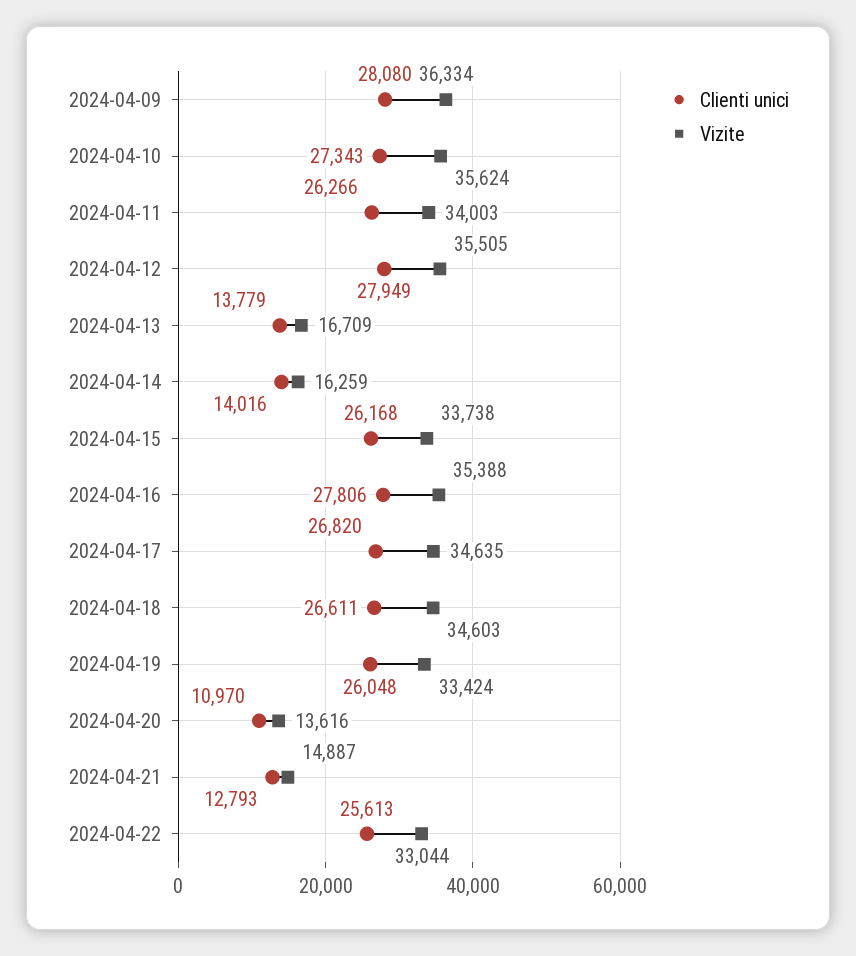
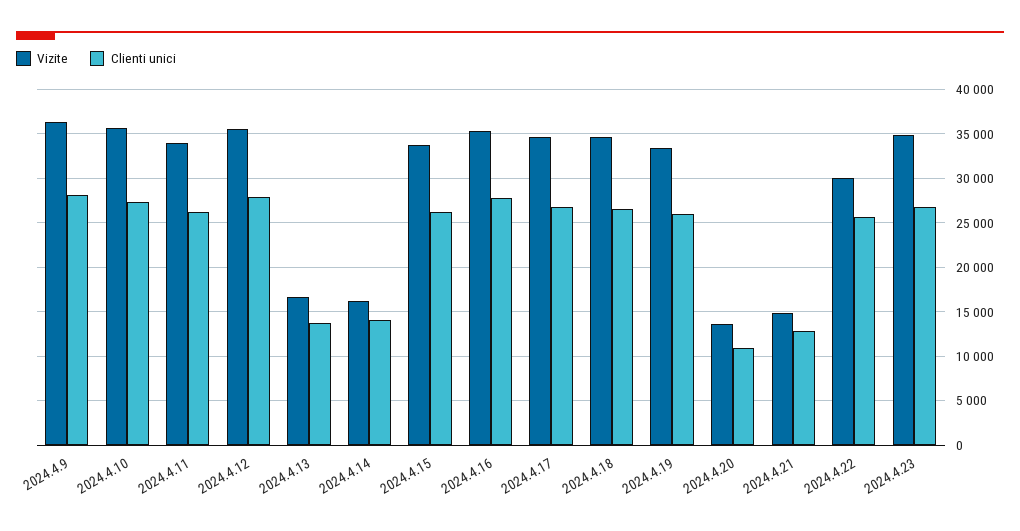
Vizite, 2024-04-22: 33044 -> 30000
Vizite, 2024.4.23: none -> 35000
Clienti unici, 2024.4.23: none -> 27000

